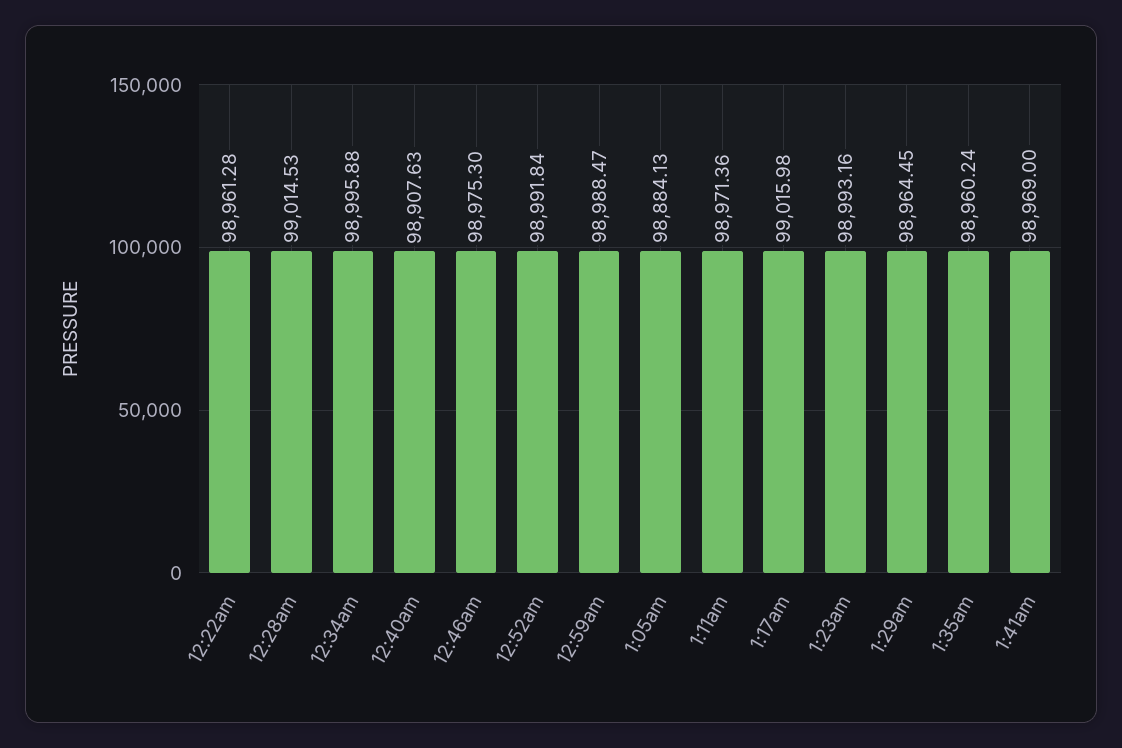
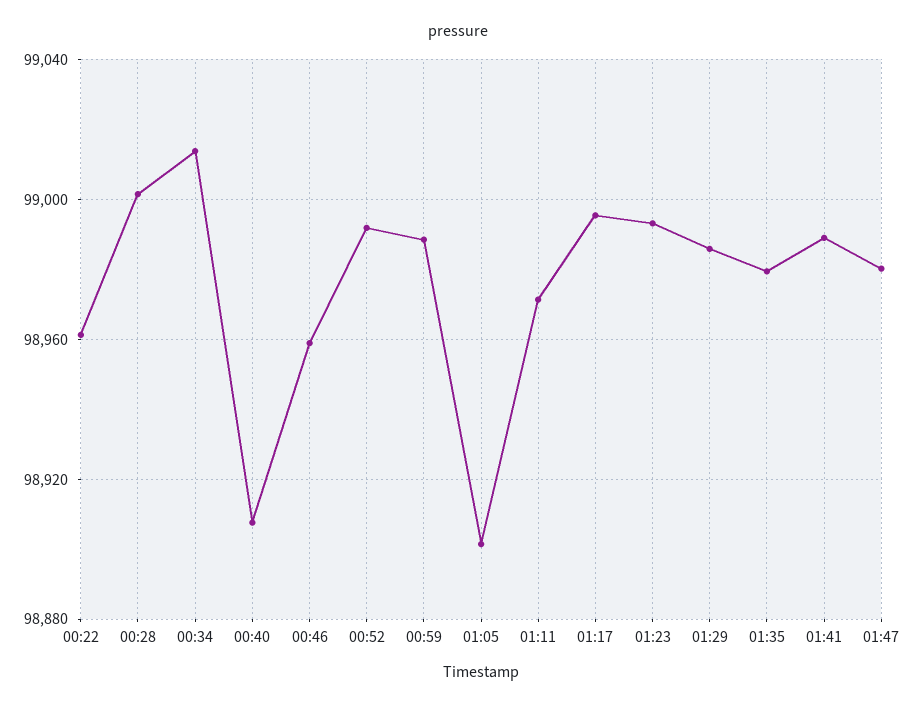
12:28am: 99014.53 -> 99000
12:34am: 98995.88 -> 99015
12:46am: 98975.3 -> 98960
1:05am: 98884.13 -> 98900
1:17am: 99015.98 -> 98995
1:29am: 98964.45 -> 98985
1:35am: 98960.24 -> 98980
1:41am: 98969 -> 98990
01:47: none -> 98980

